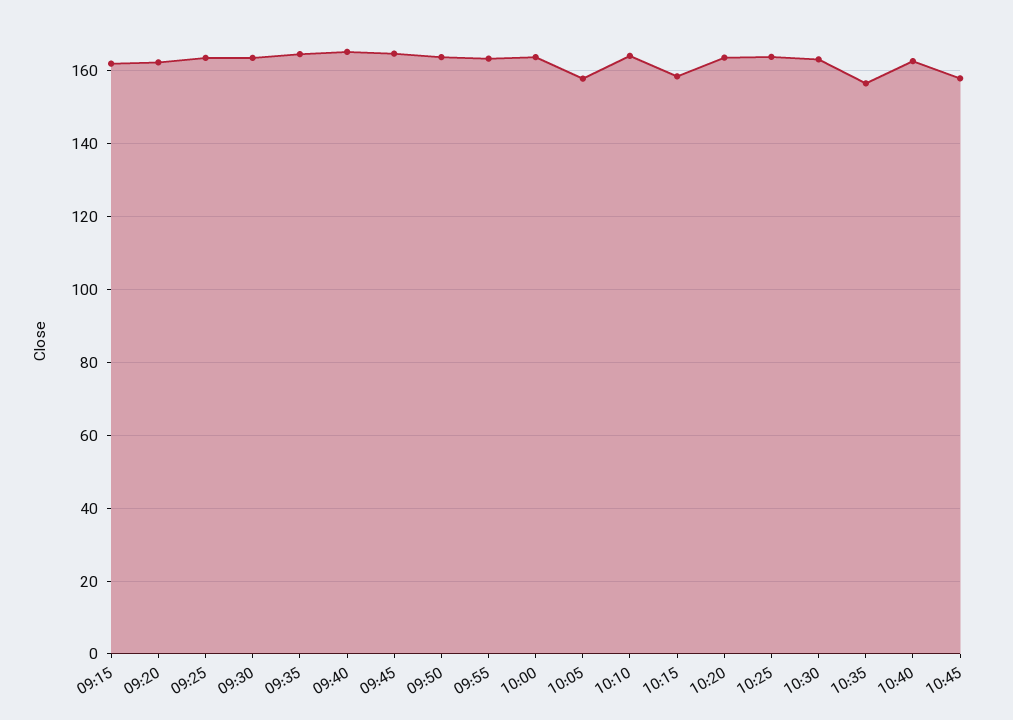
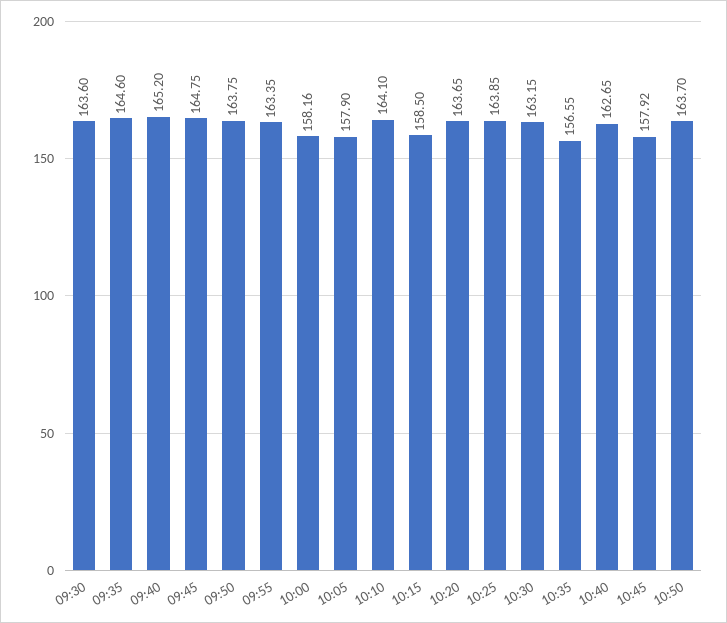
09:15: 162 -> none
09:20: 162 -> none
09:25: 164 -> none
10:00: 164 -> 158.16
10:50: none -> 163.7

